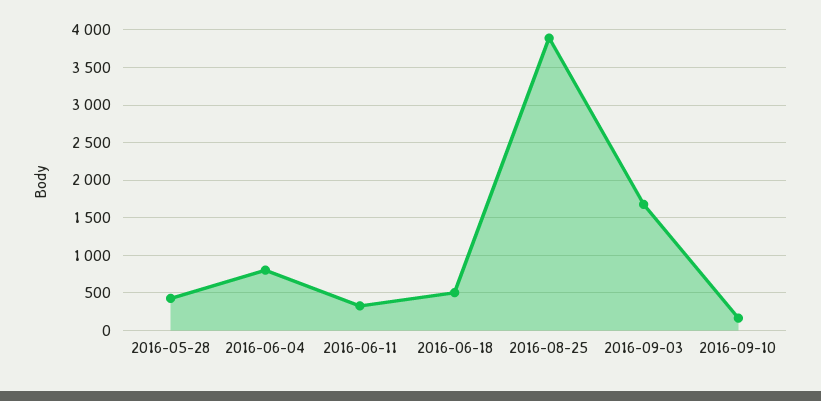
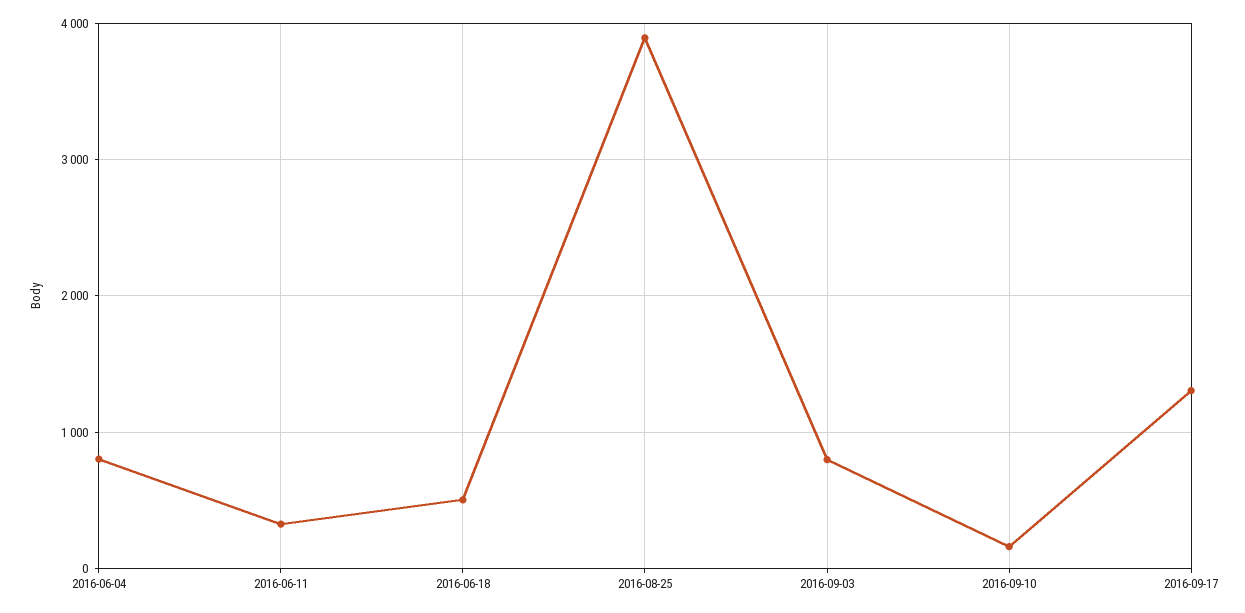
2016-05-28: 400 -> none
2016-09-03: 1700 -> 800
2016-09-17: none -> 1300

